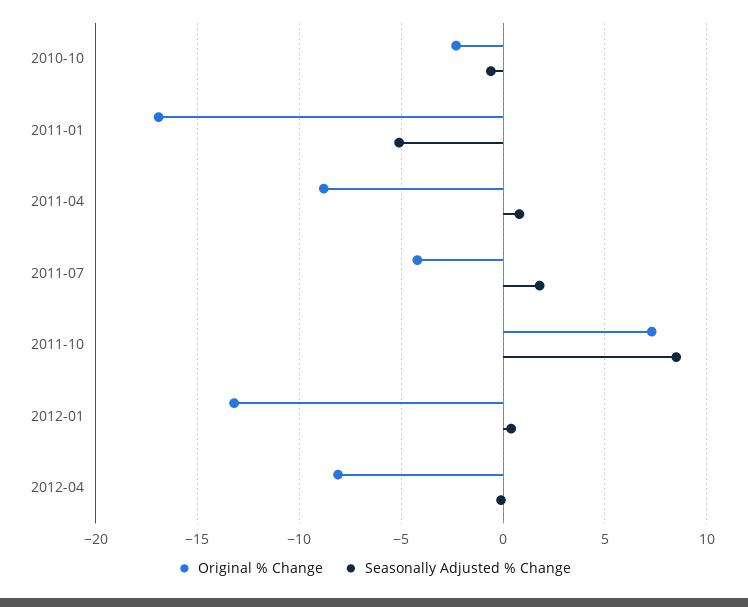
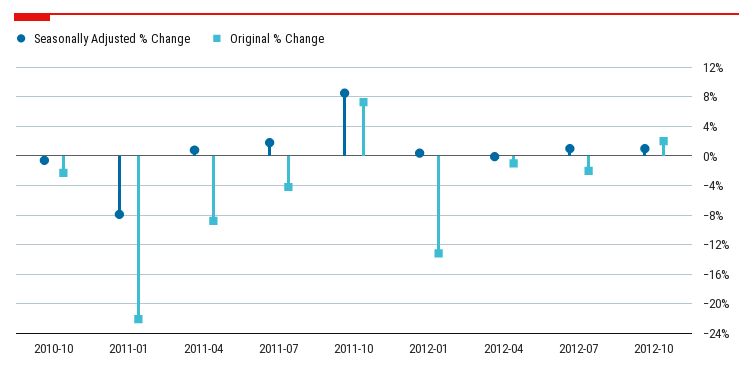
Original % Change, 2011-01: -17 -> -22
Seasonally Adjusted % Change, 2011-01: -5 -> -8
Original % Change, 2012-04: -8 -> -1
Seasonally Adjusted % Change, 2012-07: none -> 1
Original % Change, 2012-07: none -> -2
Seasonally Adjusted % Change, 2012-10: none -> 1
Original % Change, 2012-10: none -> 2

